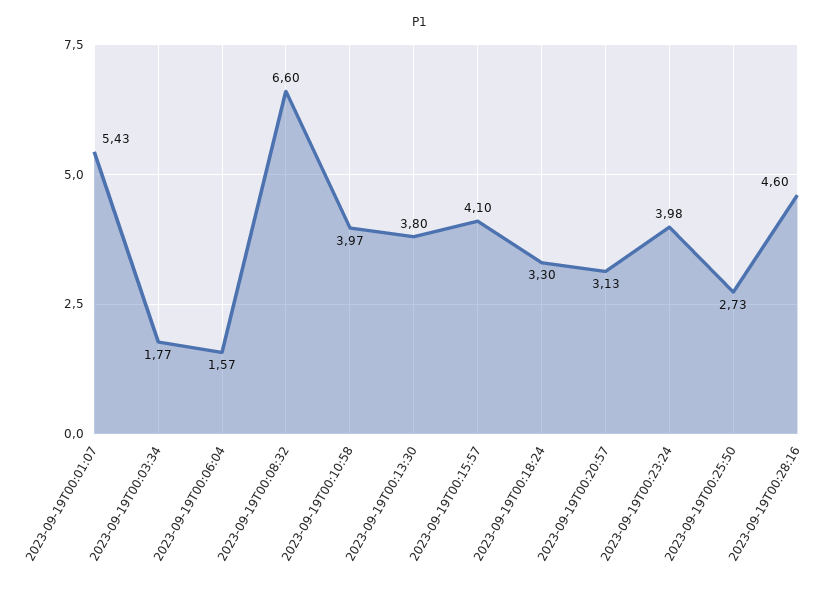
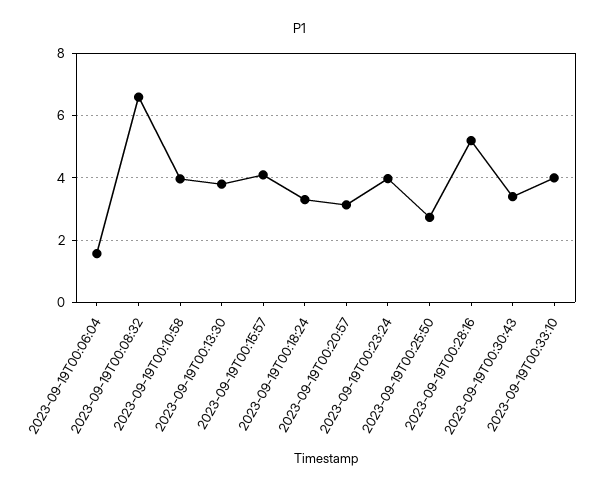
2023-09-19T00:01:07: 5.43 -> none
2023-09-19T00:03:34: 1.77 -> none
2023-09-19T00:28:16: 4.6 -> 5.2
2023-09-19T00:30:43: none -> 3.4
2023-09-19T00:33:10: none -> 4

